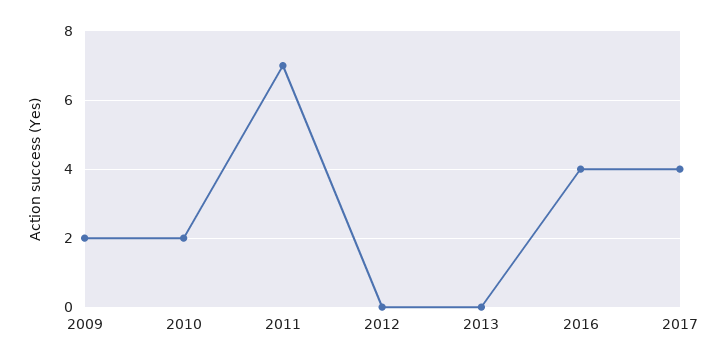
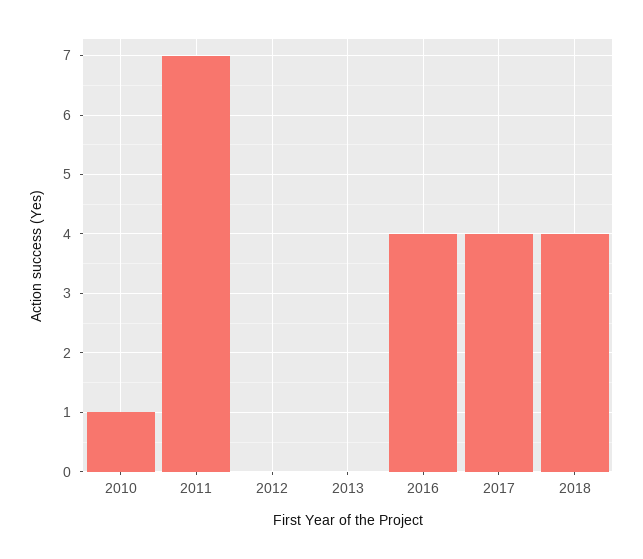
2009: 2 -> none
2010: 2 -> 1
2018: none -> 4

